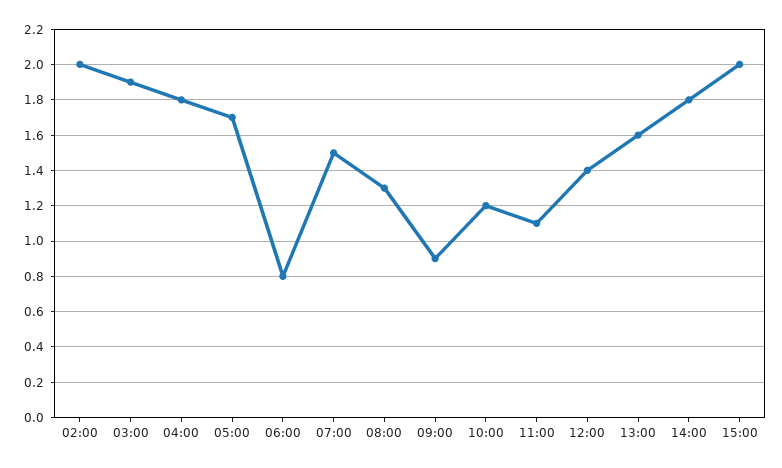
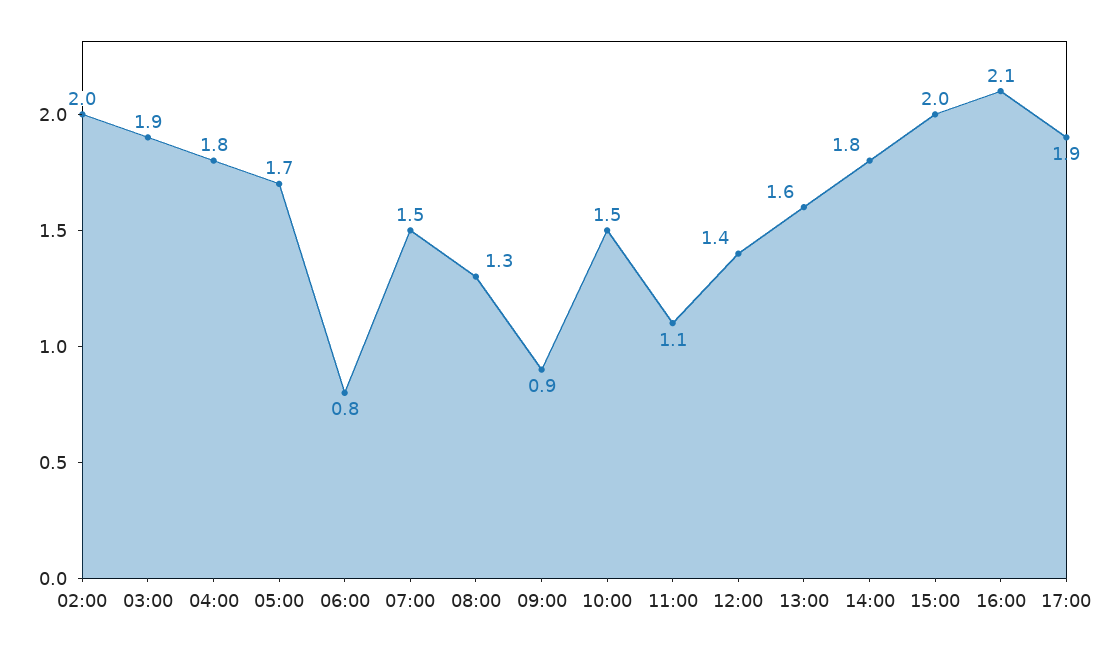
10:00: 1.2 -> 1.5
16:00: none -> 2.1
17:00: none -> 1.9

